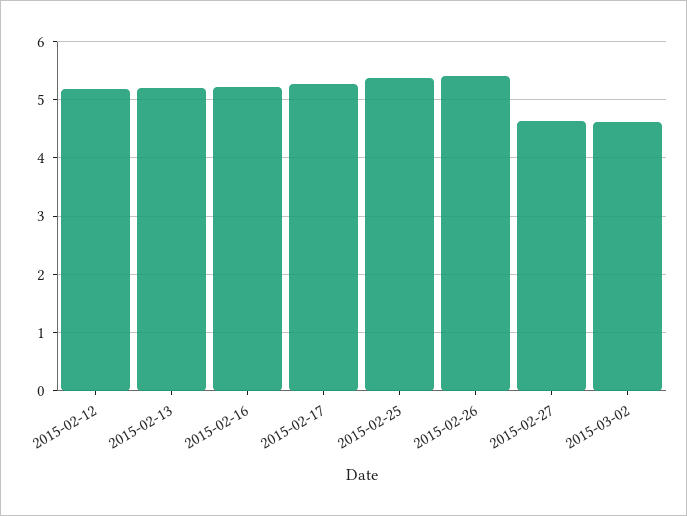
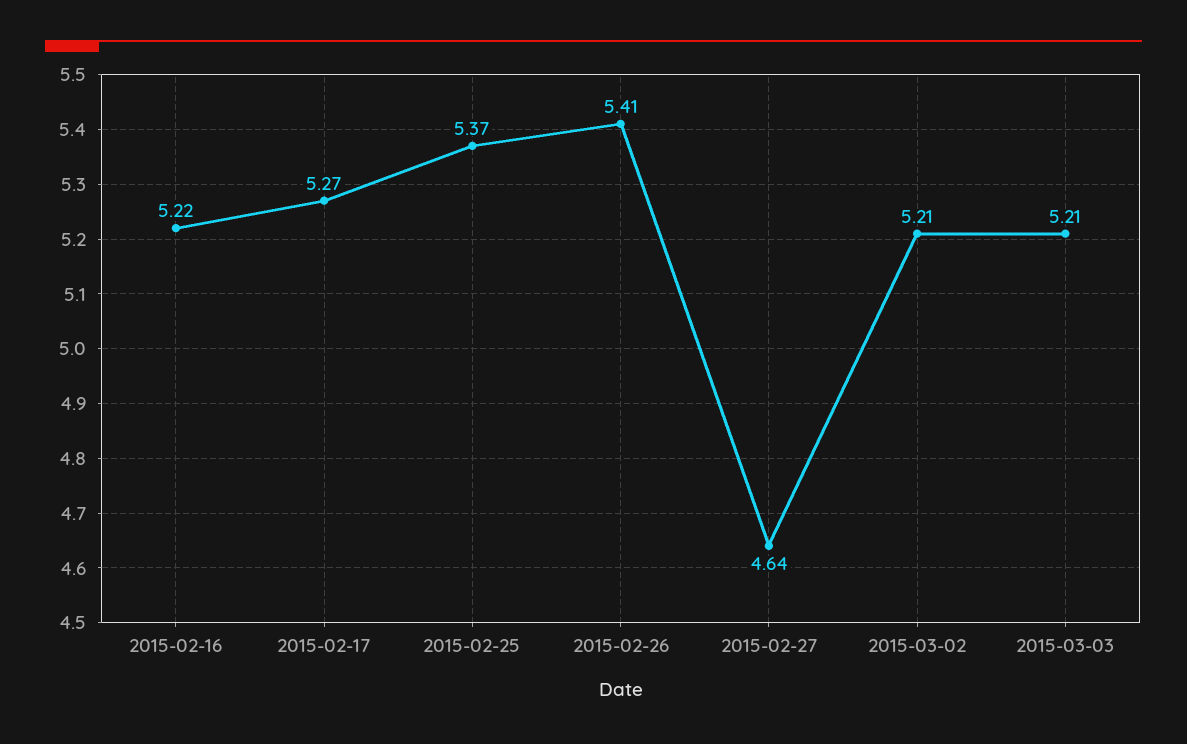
2015-02-12: 5.2 -> none
2015-02-13: 5.2 -> none
2015-03-02: 4.6 -> 5.21
2015-03-03: none -> 5.21

